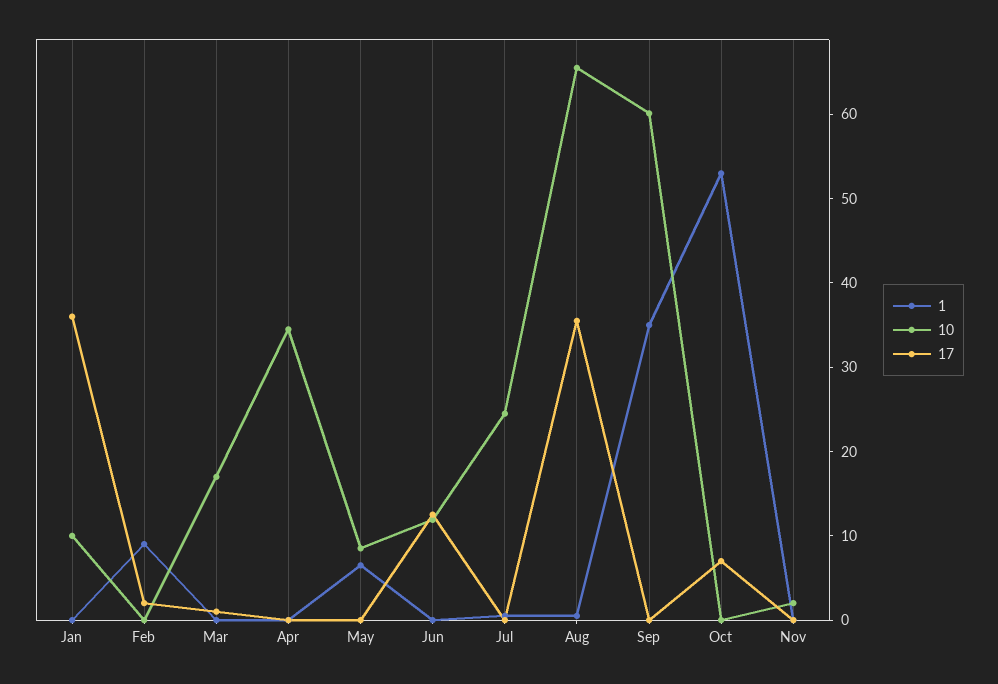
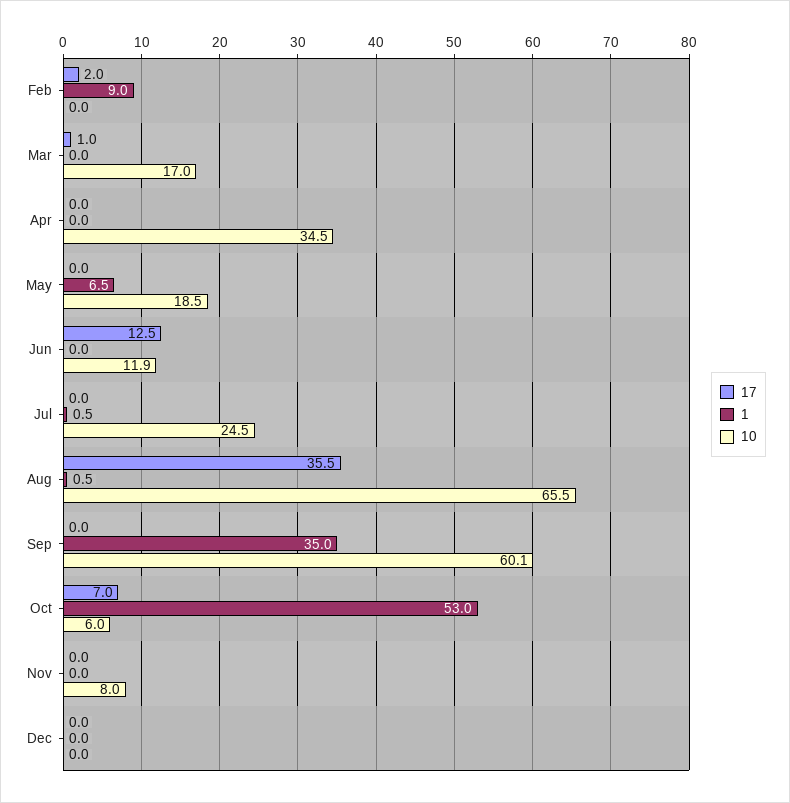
1, Jan: 0 -> none
10, Jan: 10 -> none
17, Jan: 36 -> none
10, May: 8 -> 18.5
10, Oct: 0 -> 6
10, Nov: 2 -> 8
17, Dec: none -> 0
1, Dec: none -> 0
10, Dec: none -> 0

